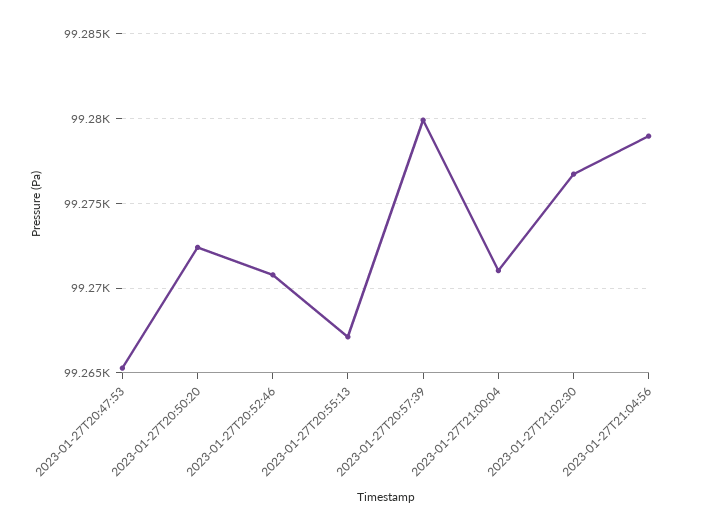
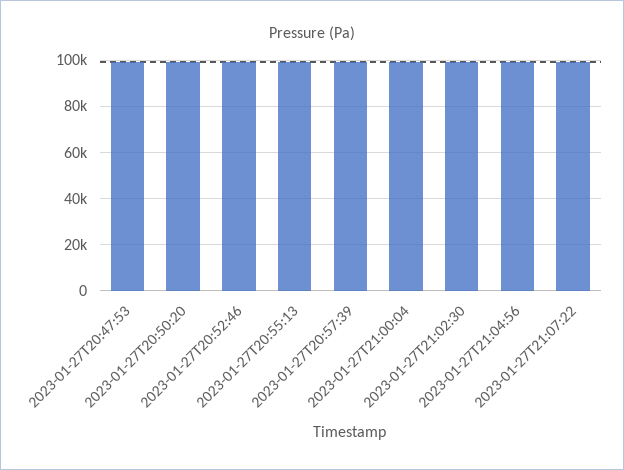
2023-01-27T21:07:22: none -> 100000

